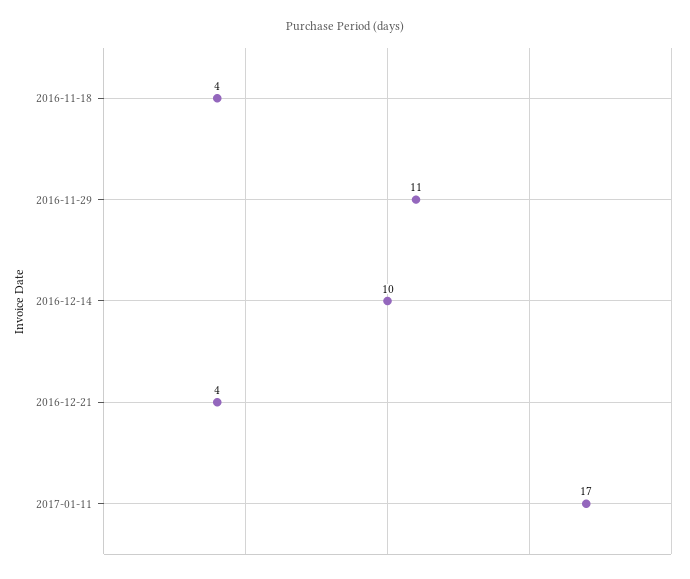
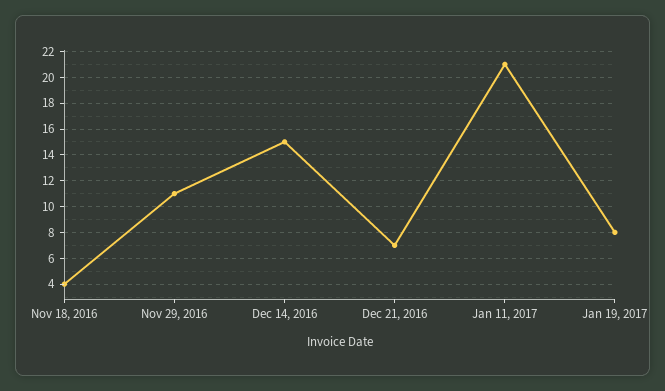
2016-12-14: 10 -> 15
2016-12-21: 4 -> 7
2017-01-11: 17 -> 21
Jan 19, 2017: none -> 8

